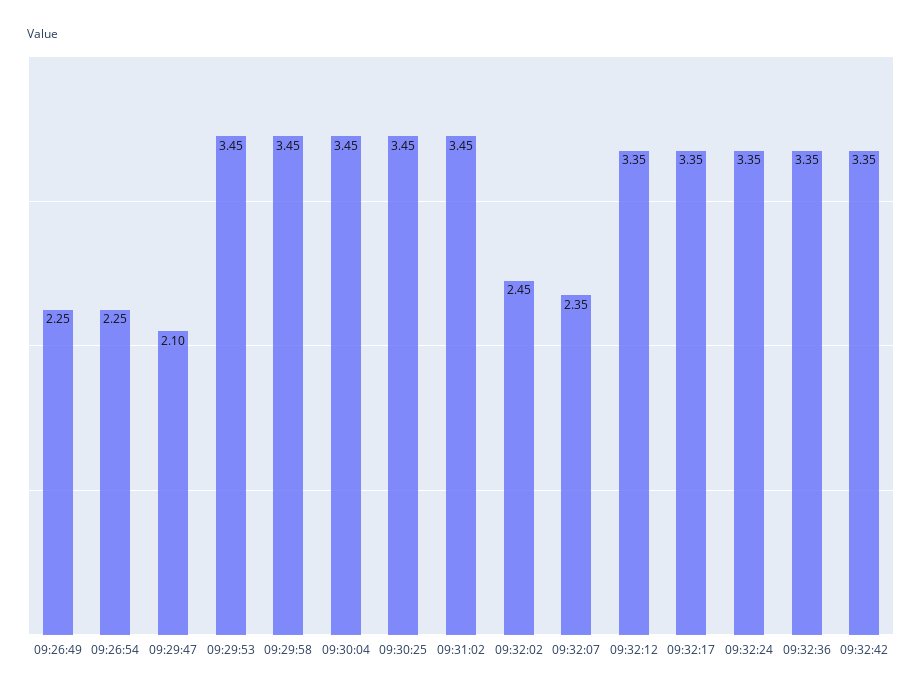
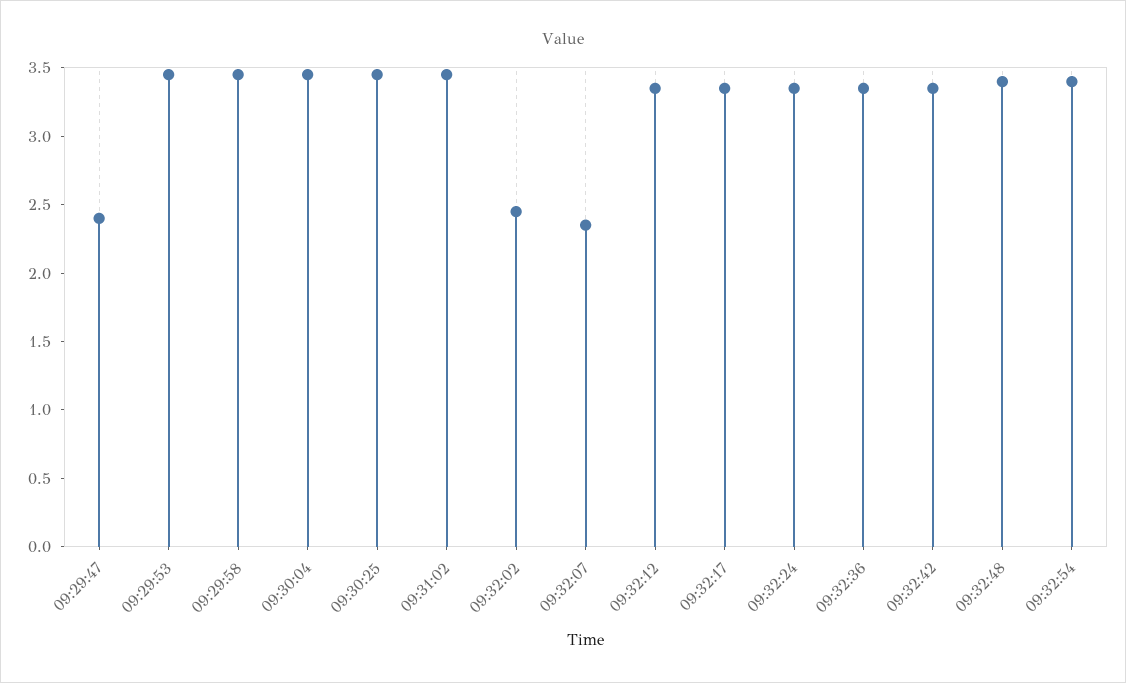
09:26:49: 2.25 -> none
09:26:54: 2.25 -> none
09:29:47: 2.1 -> 2.4
09:32:48: none -> 3.4
09:32:54: none -> 3.4

